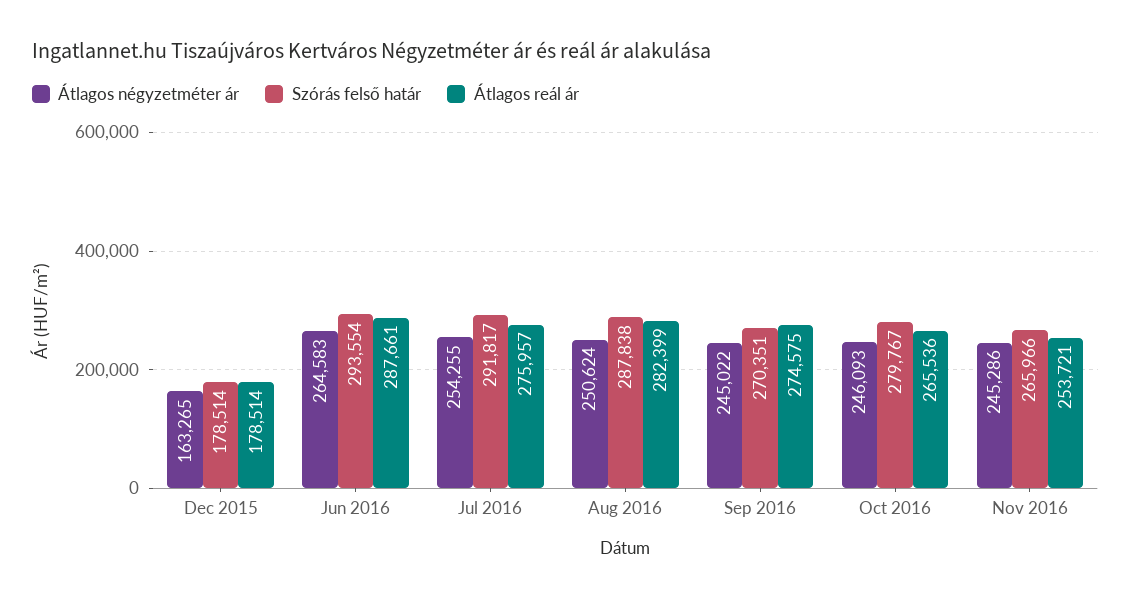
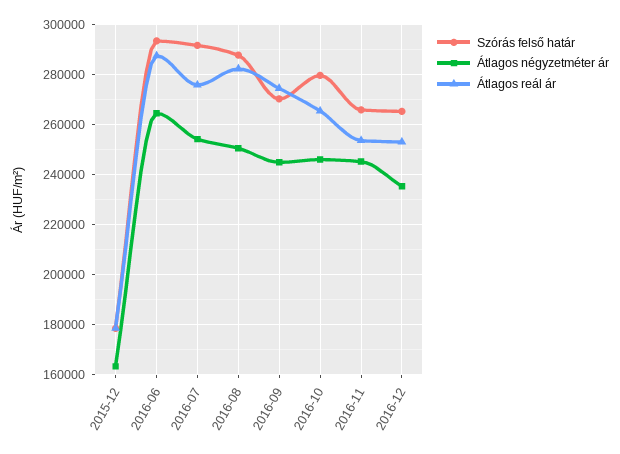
Szórás felső határ, 2016-12: none -> 265000
Átlagos négyzetméter ár, 2016-12: none -> 235000
Átlagos reál ár, 2016-12: none -> 252500

